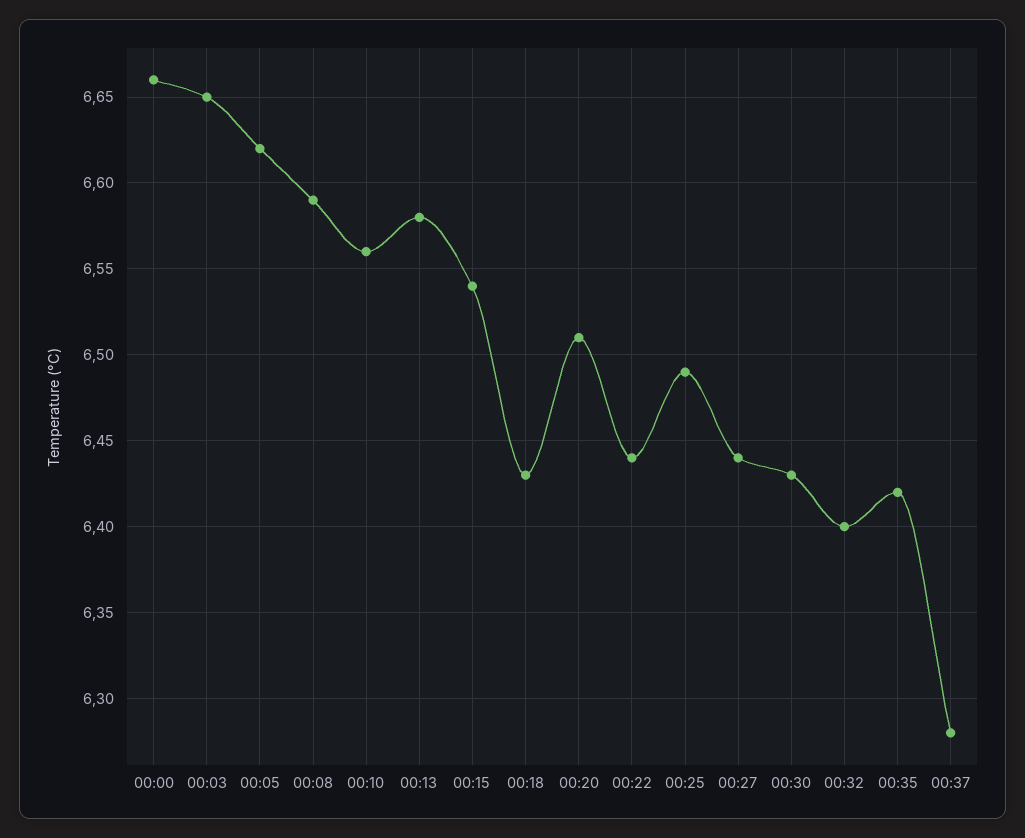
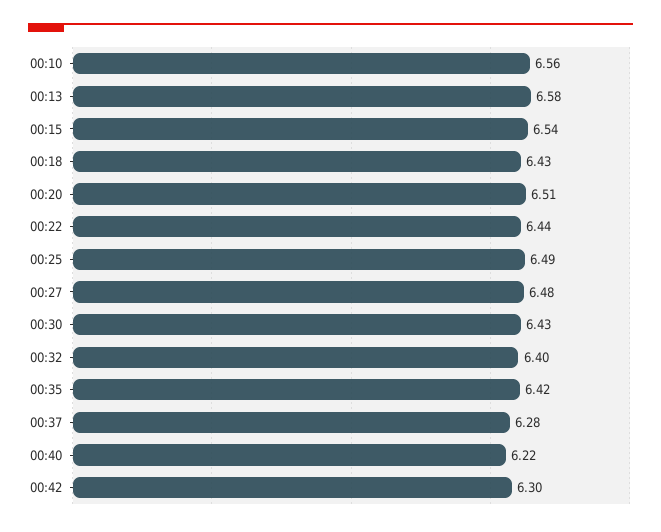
00:00: 6.66 -> none
00:03: 6.65 -> none
00:05: 6.62 -> none
00:08: 6.59 -> none
00:27: 6.44 -> 6.48
00:40: none -> 6.22
00:42: none -> 6.3

